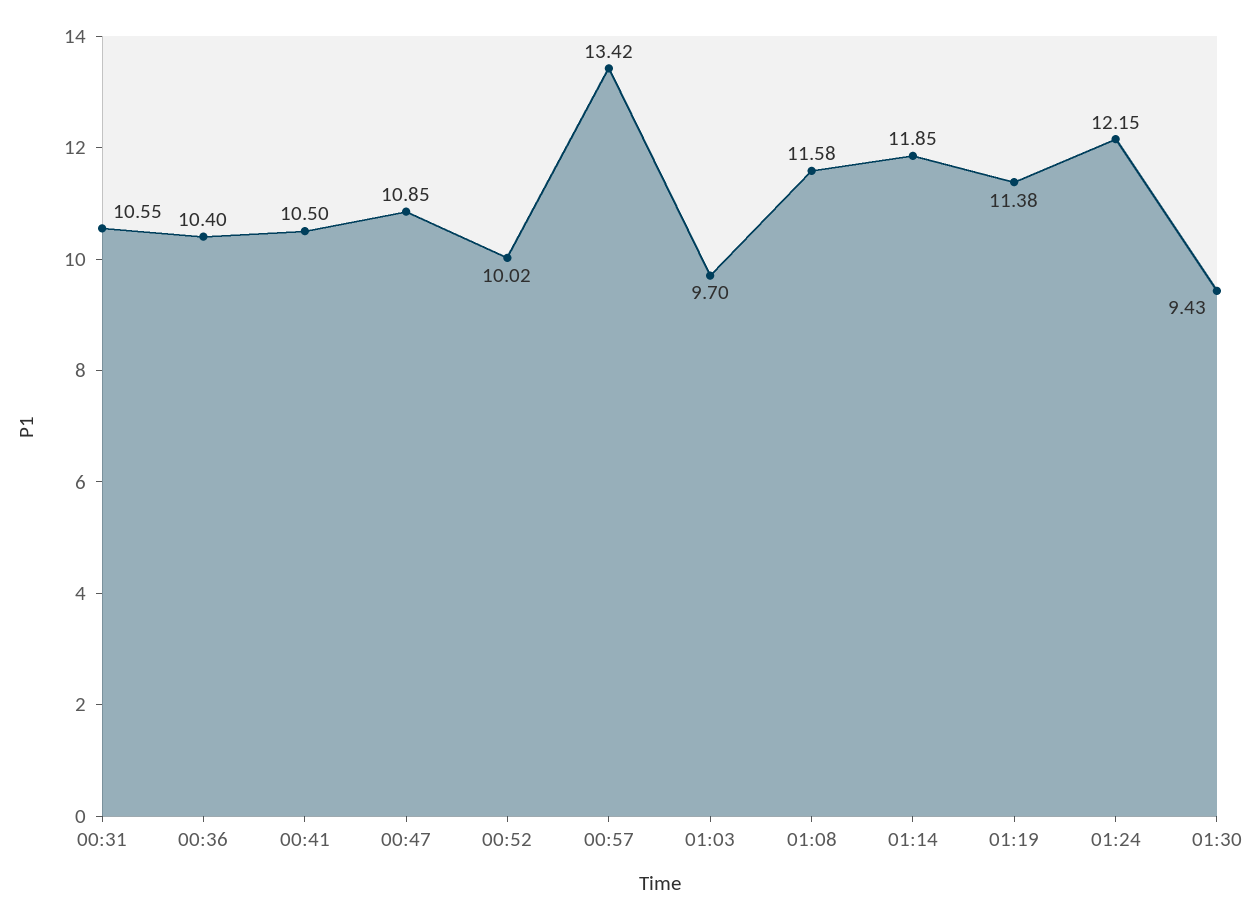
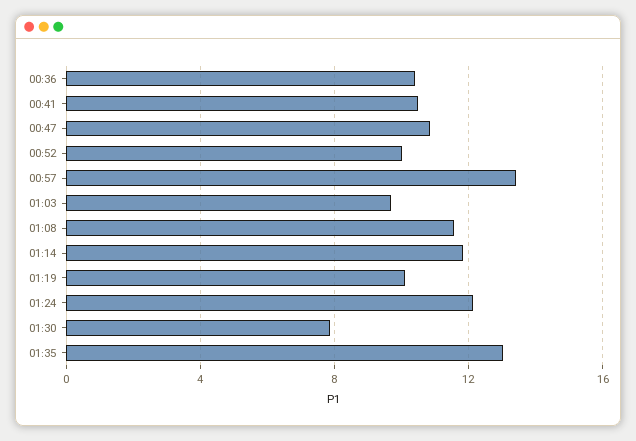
00:31: 10.55 -> none
01:19: 11.38 -> 10
01:30: 9.43 -> 8
01:35: none -> 13

